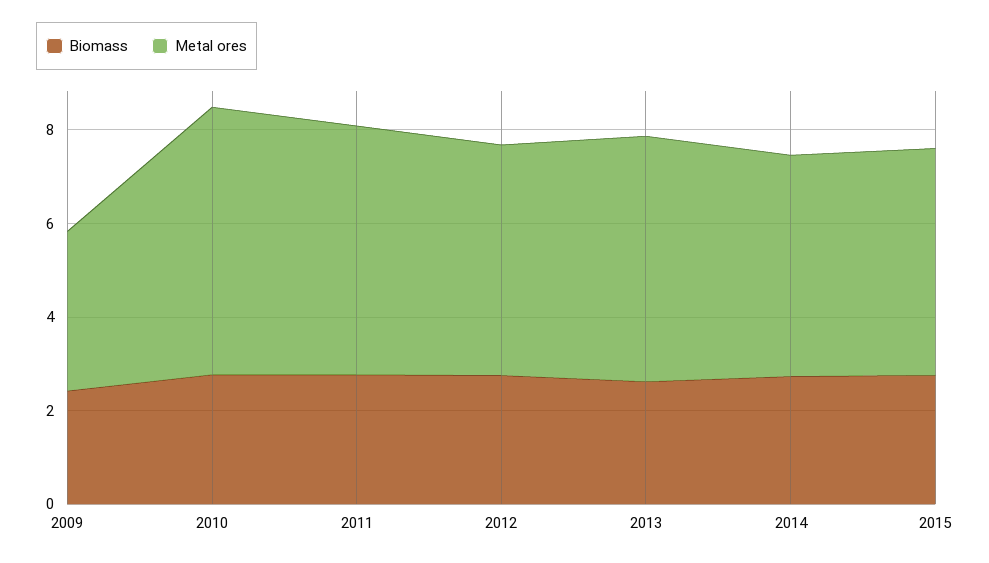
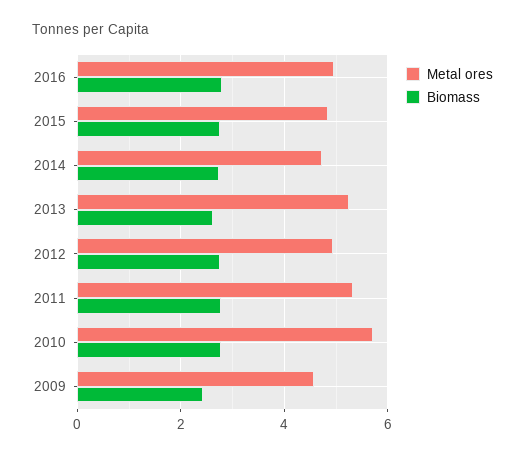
Metal ores, 2009: 3.5 -> 4.6
Metal ores, 2016: none -> 5
Biomass, 2016: none -> 2.8

